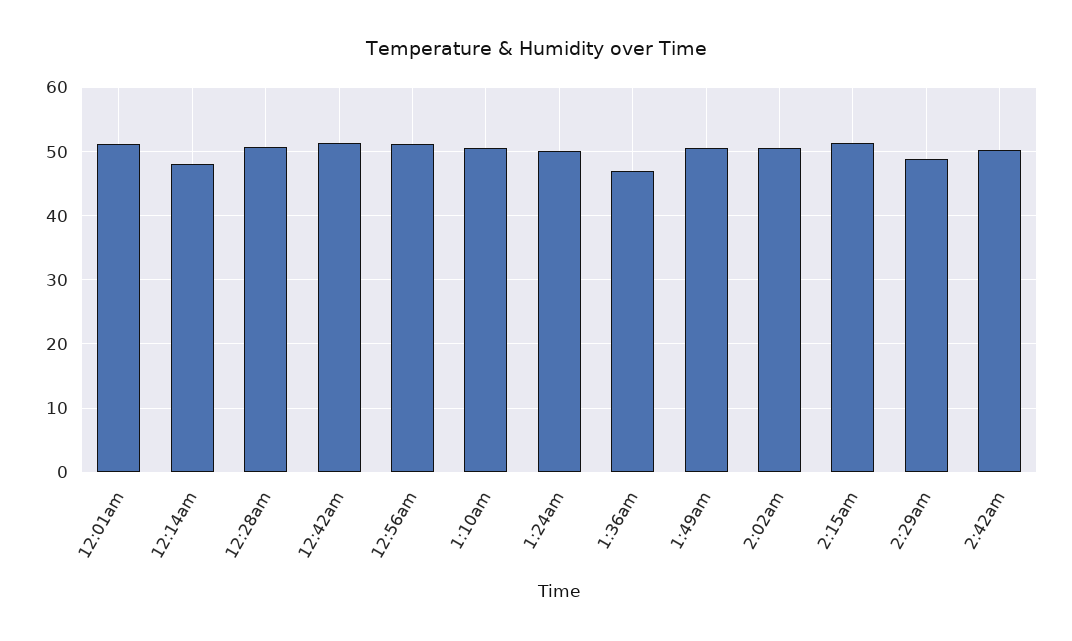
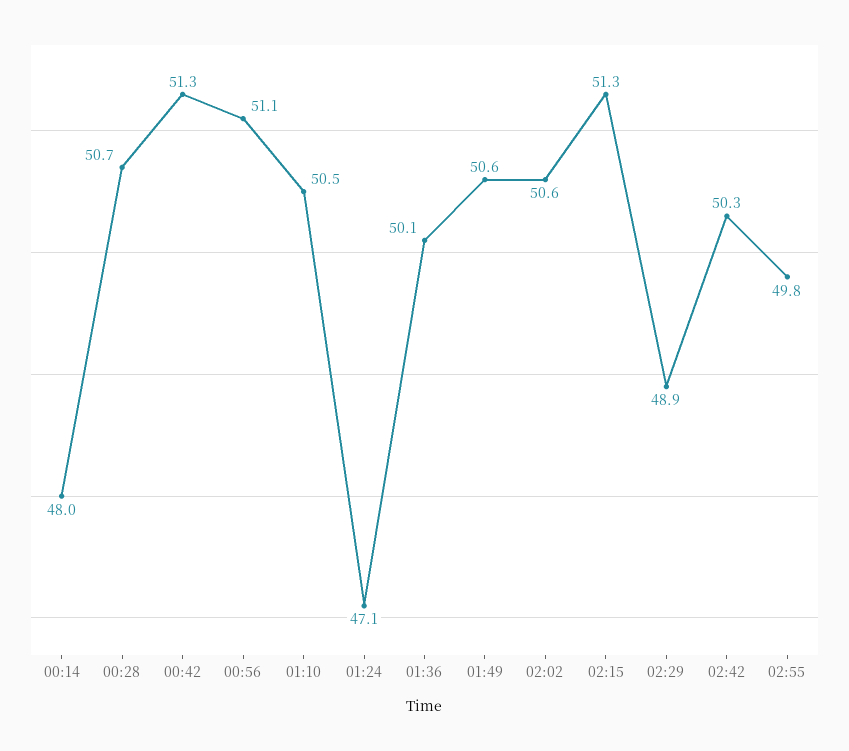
12:01am: 51 -> none
1:24am: 50 -> 47.1
1:36am: 47 -> 50.1
02:55: none -> 49.8

